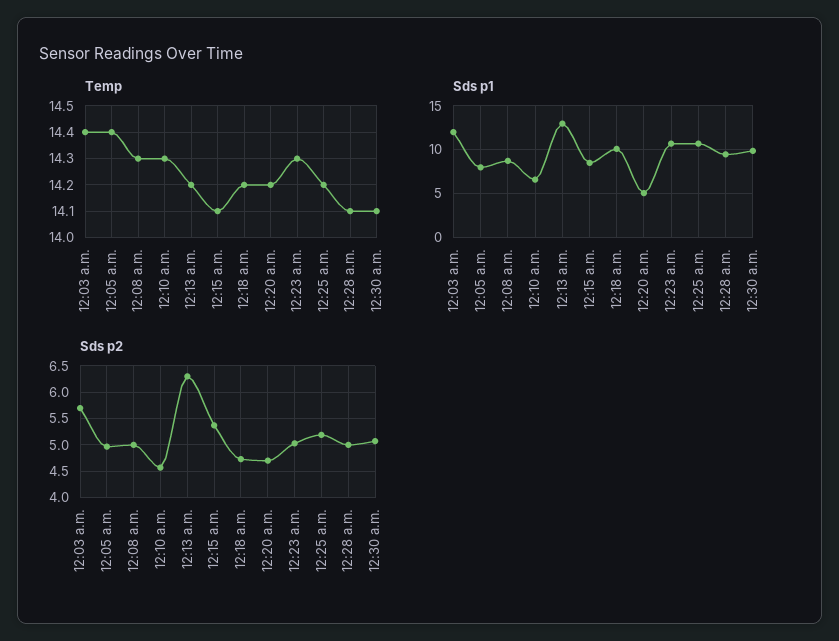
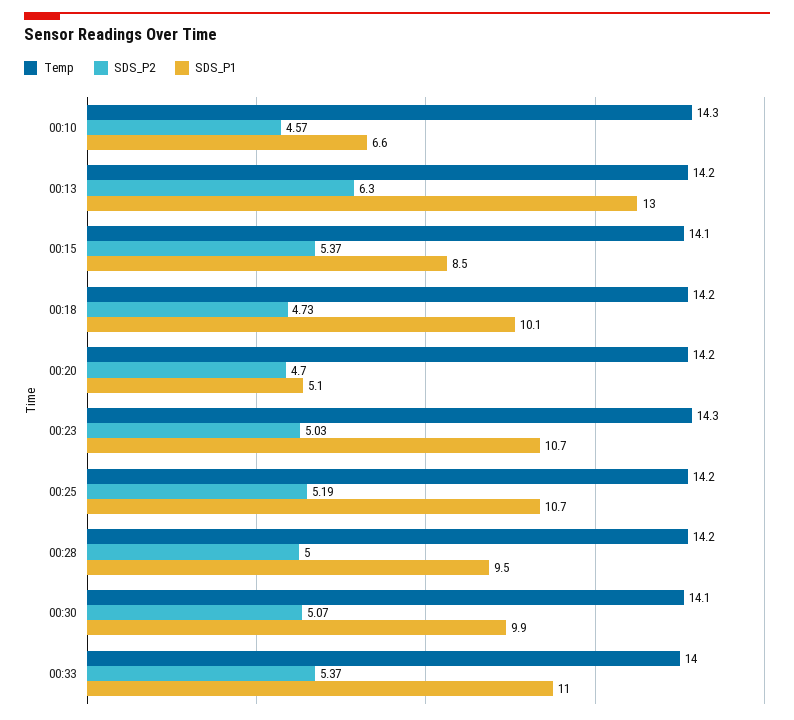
Temp, 12:03 a.m.: 14.4 -> none
Temp, 12:05 a.m.: 14.4 -> none
Temp, 12:08 a.m.: 14.3 -> none
Temp, 12:28 a.m.: 14.1 -> 14.2
Sds p1, 12:03 a.m.: 12 -> none
Sds p1, 12:05 a.m.: 8 -> none
Sds p1, 12:08 a.m.: 9 -> none
Sds p2, 12:03 a.m.: 5.75 -> none
Sds p2, 12:05 a.m.: 5 -> none
Sds p2, 12:08 a.m.: 5 -> none
Temp, 00:33: none -> 14
Sds p2, 00:33: none -> 5.37
Sds p1, 00:33: none -> 11

